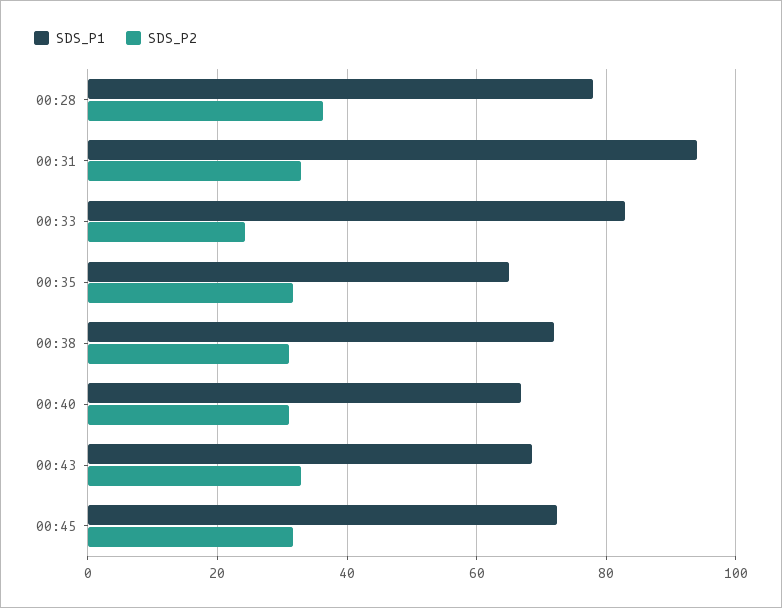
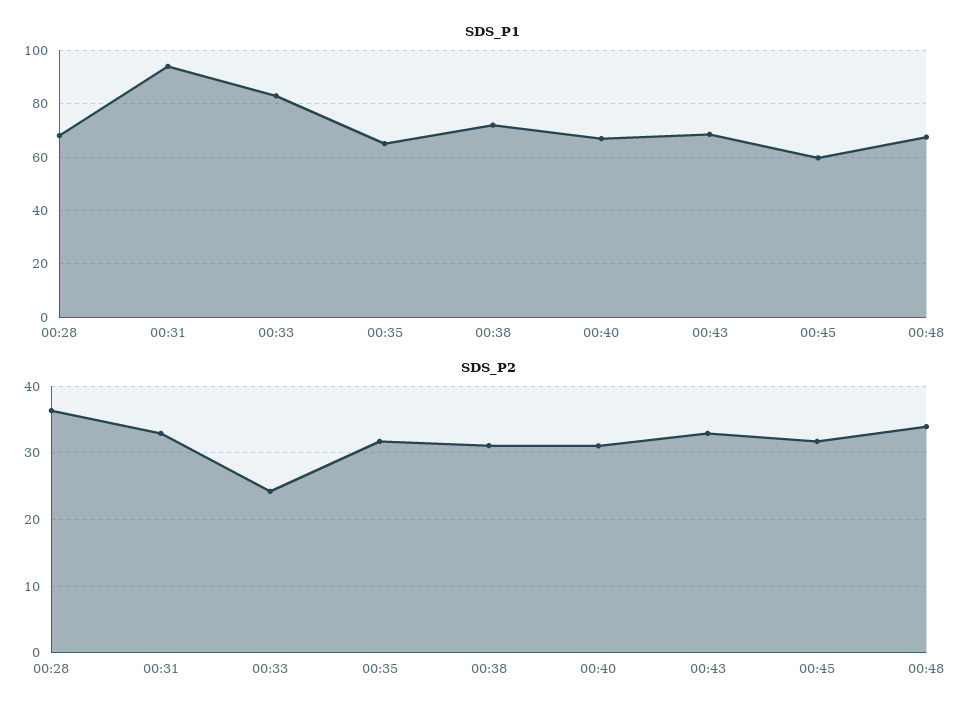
SDS_P1, 00:28: 78 -> 67.5
SDS_P1, 00:45: 72 -> 60
SDS_P1, 00:48: none -> 67.5
SDS_P2, 00:48: none -> 34

